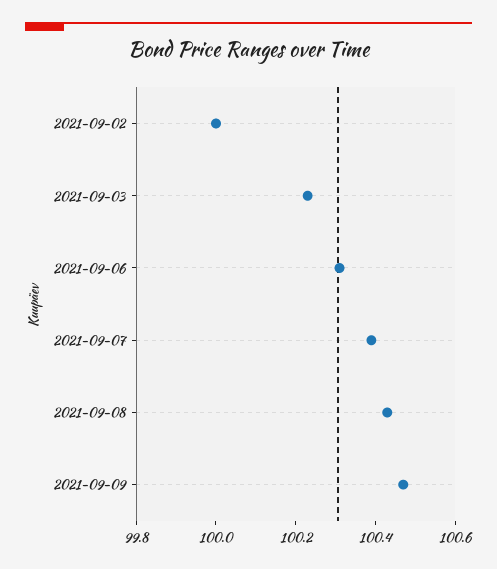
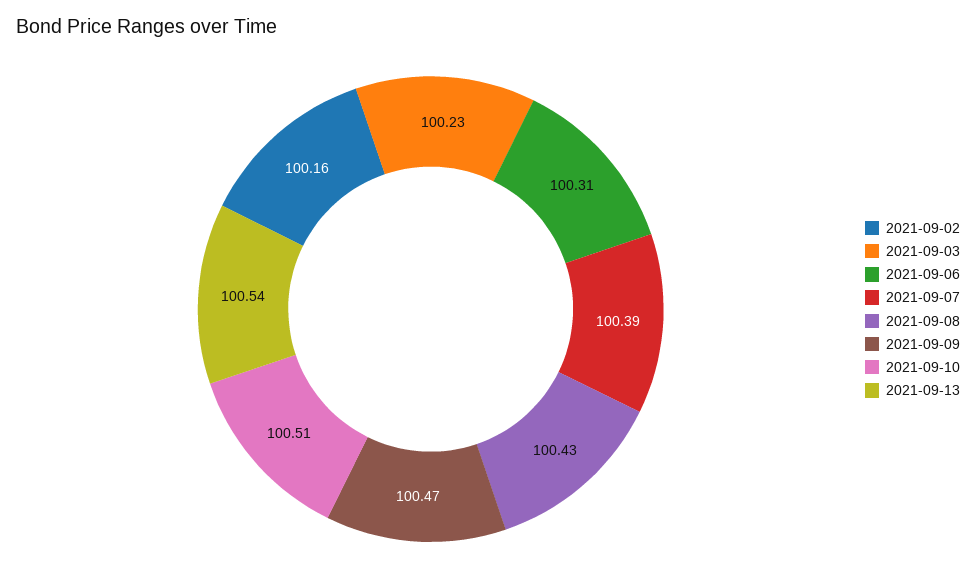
2021-09-02: 100 -> 100.16
2021-09-10: none -> 100.51
2021-09-13: none -> 100.54

